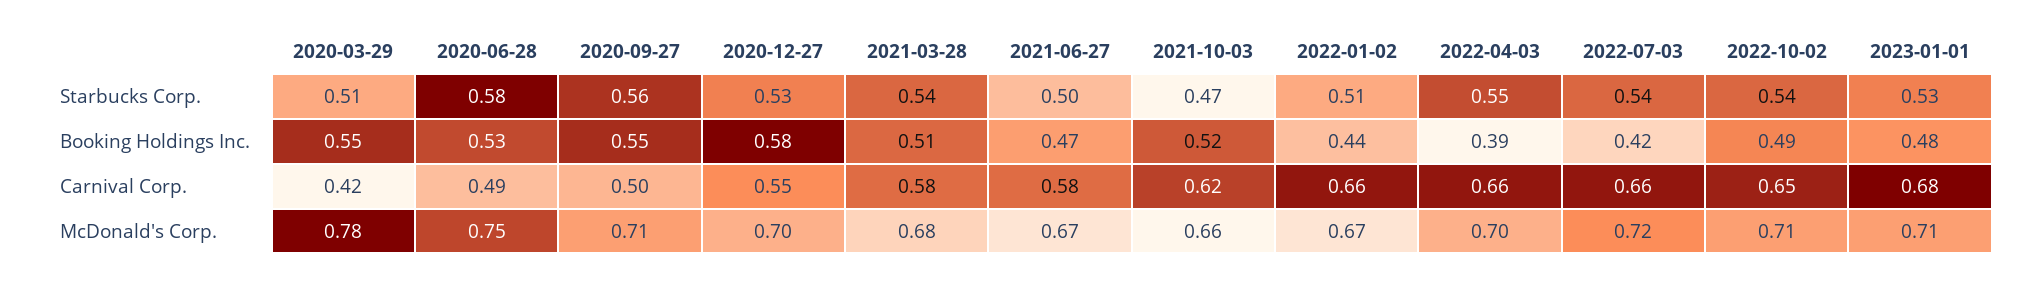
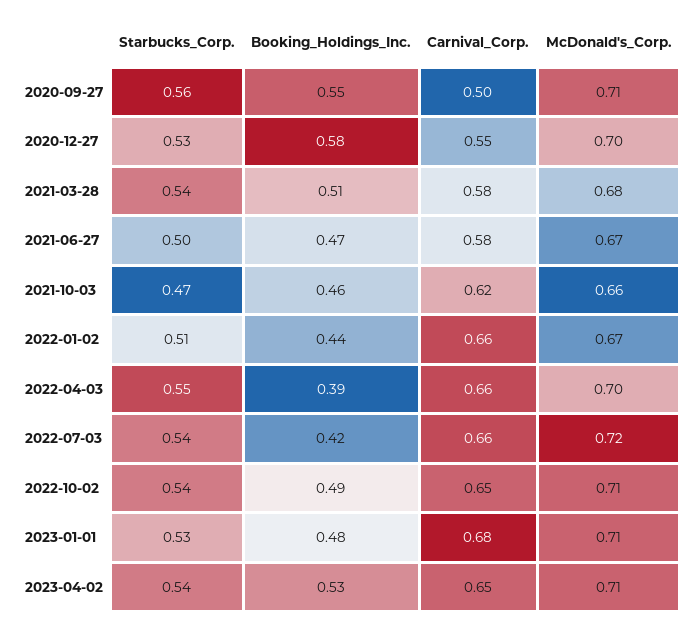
2020-03-29, Starbucks Corp.: 0.51 -> none
2020-06-28, Starbucks Corp.: 0.58 -> none
2020-03-29, Booking Holdings Inc.: 0.55 -> none
2020-06-28, Booking Holdings Inc.: 0.53 -> none
2021-10-03, Booking Holdings Inc.: 0.52 -> 0.46
2020-03-29, Carnival Corp.: 0.42 -> none
2020-06-28, Carnival Corp.: 0.49 -> none
2020-03-29, McDonald's Corp.: 0.78 -> none
2020-06-28, McDonald's Corp.: 0.75 -> none
2023-04-02, Starbucks Corp.: none -> 0.54
2023-04-02, Booking Holdings Inc.: none -> 0.53
2023-04-02, Carnival Corp.: none -> 0.65
2023-04-02, McDonald's Corp.: none -> 0.71

